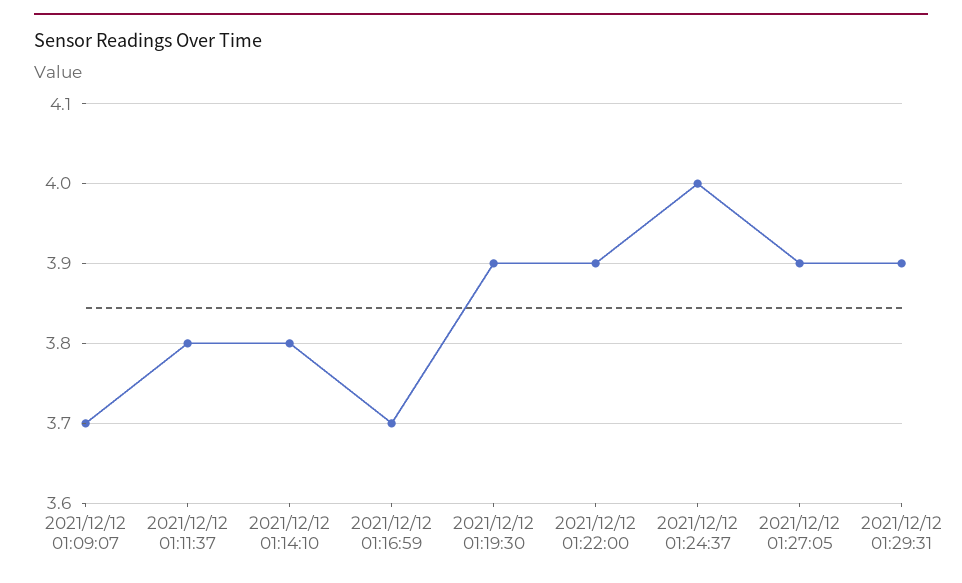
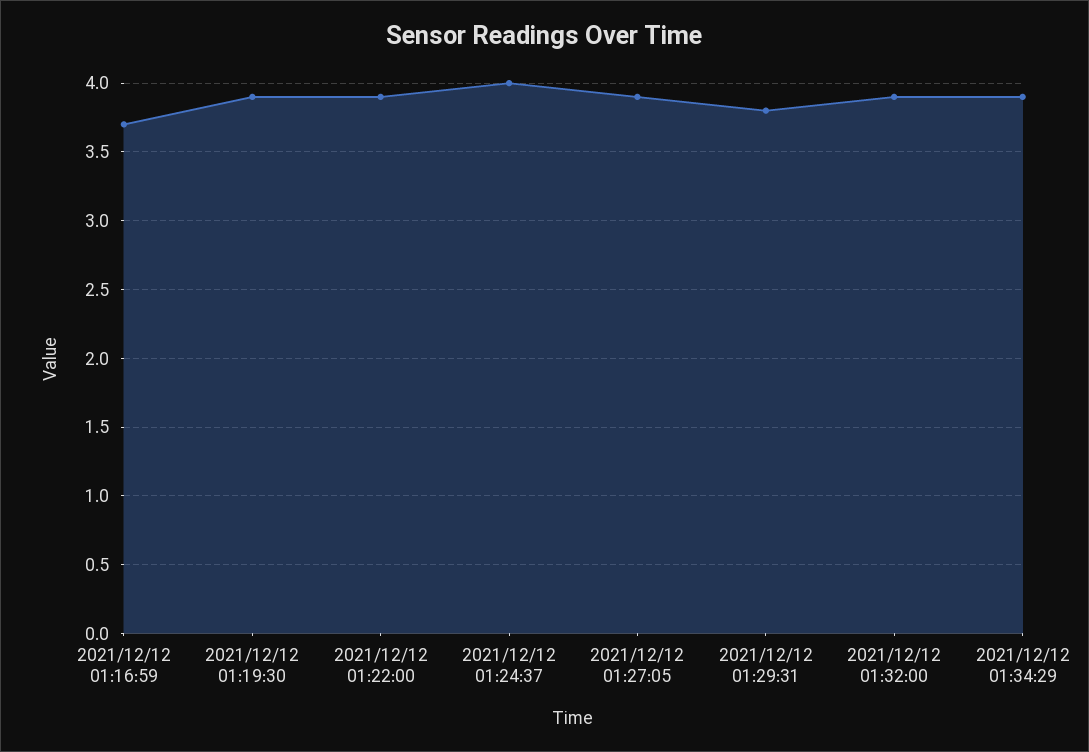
2021/12/12 01:09:07: 3.7 -> none
2021/12/12 01:11:37: 3.8 -> none
2021/12/12 01:14:10: 3.8 -> none
2021/12/12 01:29:31: 3.9 -> 3.8
2021/12/12 01:32:00: none -> 3.9
2021/12/12 01:34:29: none -> 3.9

